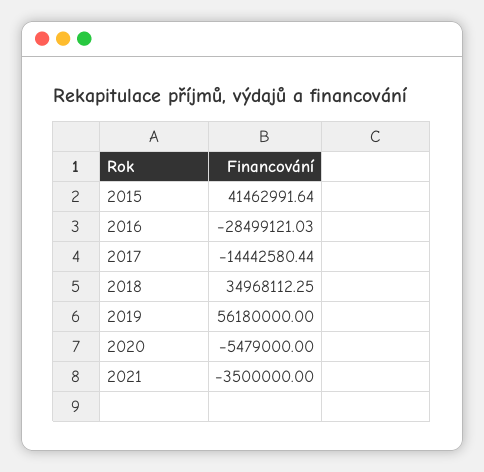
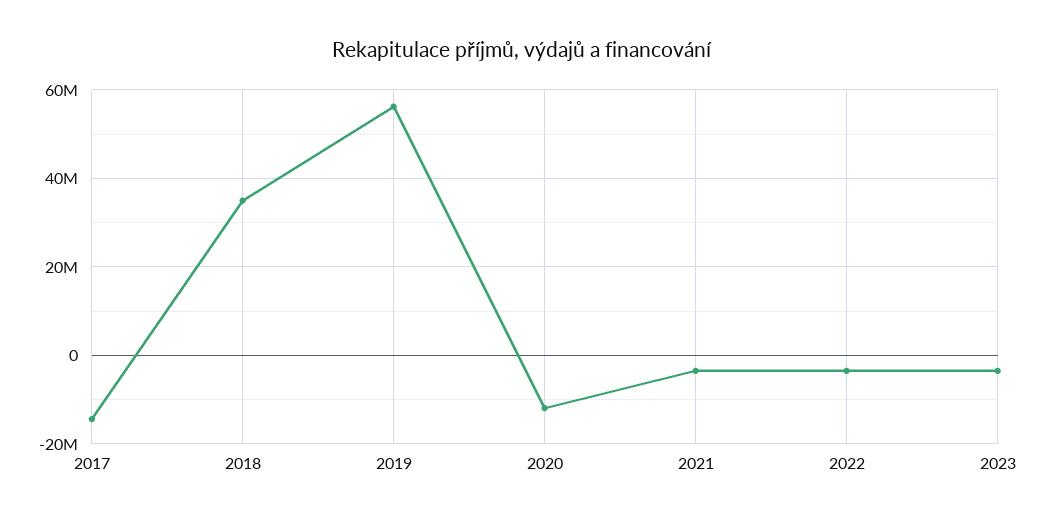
2015: 41462991.64 -> none
2016: -28499121.03 -> none
2020: -5479000 -> -12000000
2022: none -> -4000000
2023: none -> -4000000

